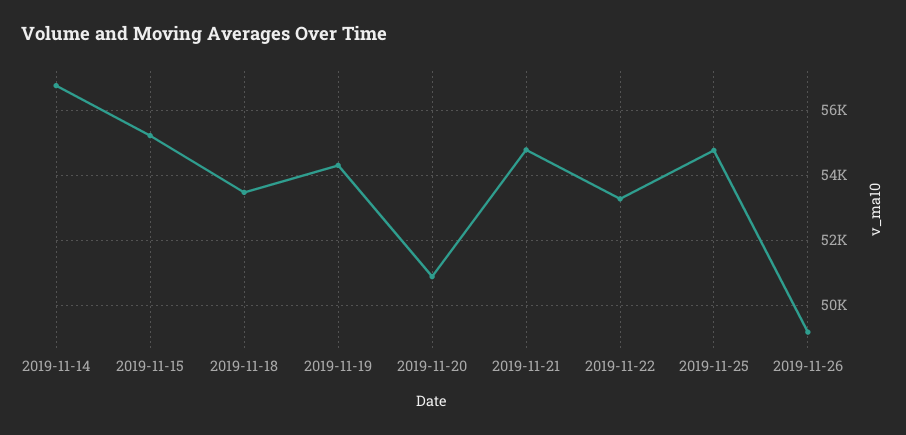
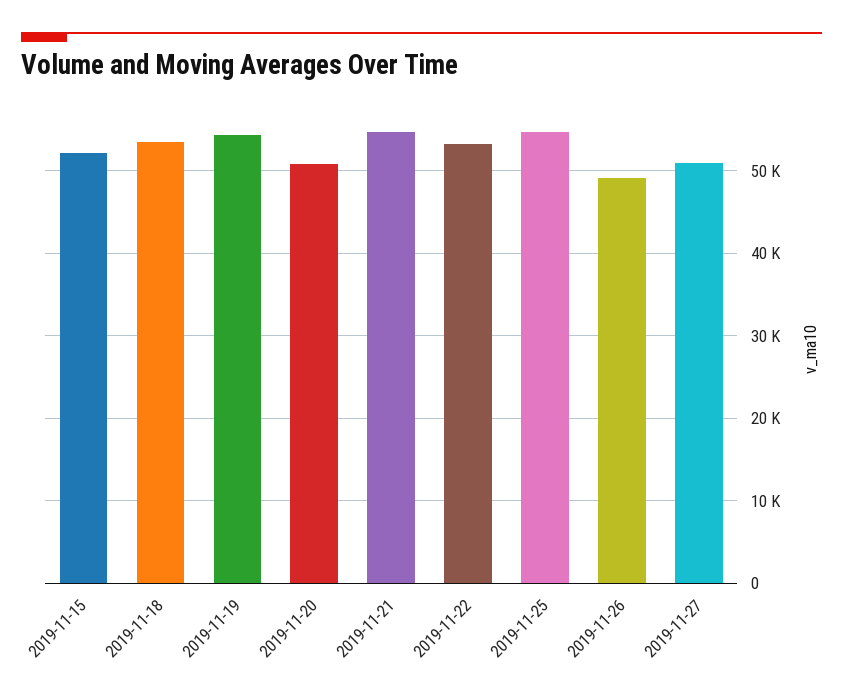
2019-11-14: 56800 -> none
2019-11-15: 55200 -> 52000
2019-11-27: none -> 51000

